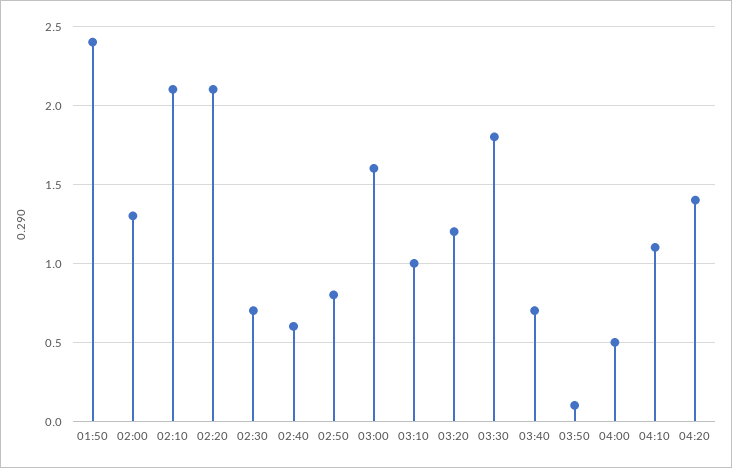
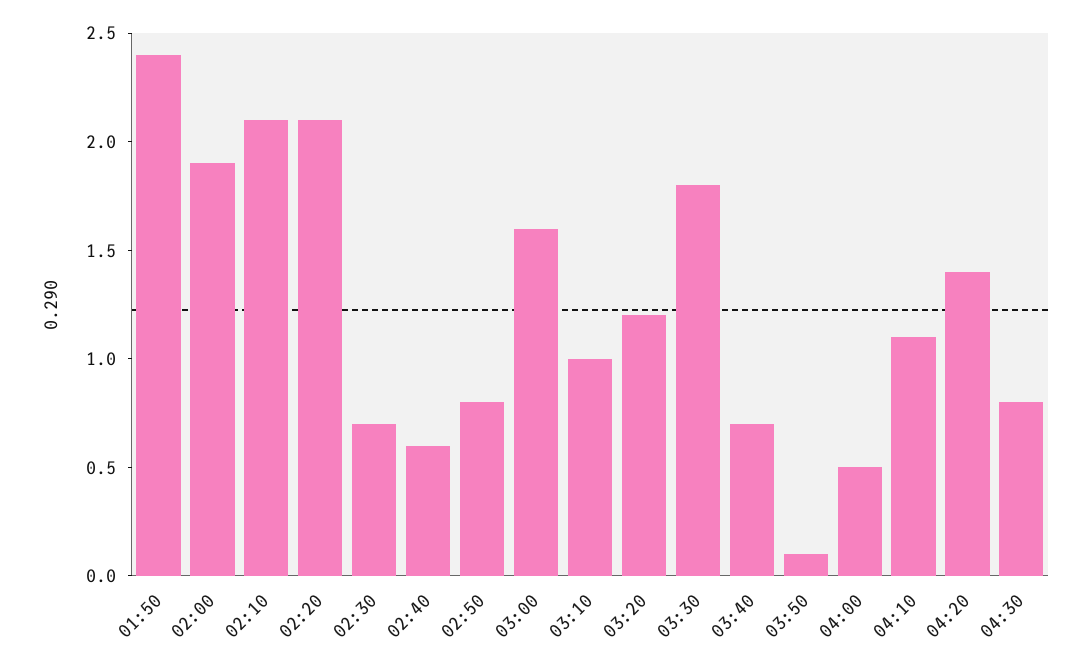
02:00: 1.3 -> 1.9
04:30: none -> 0.8

